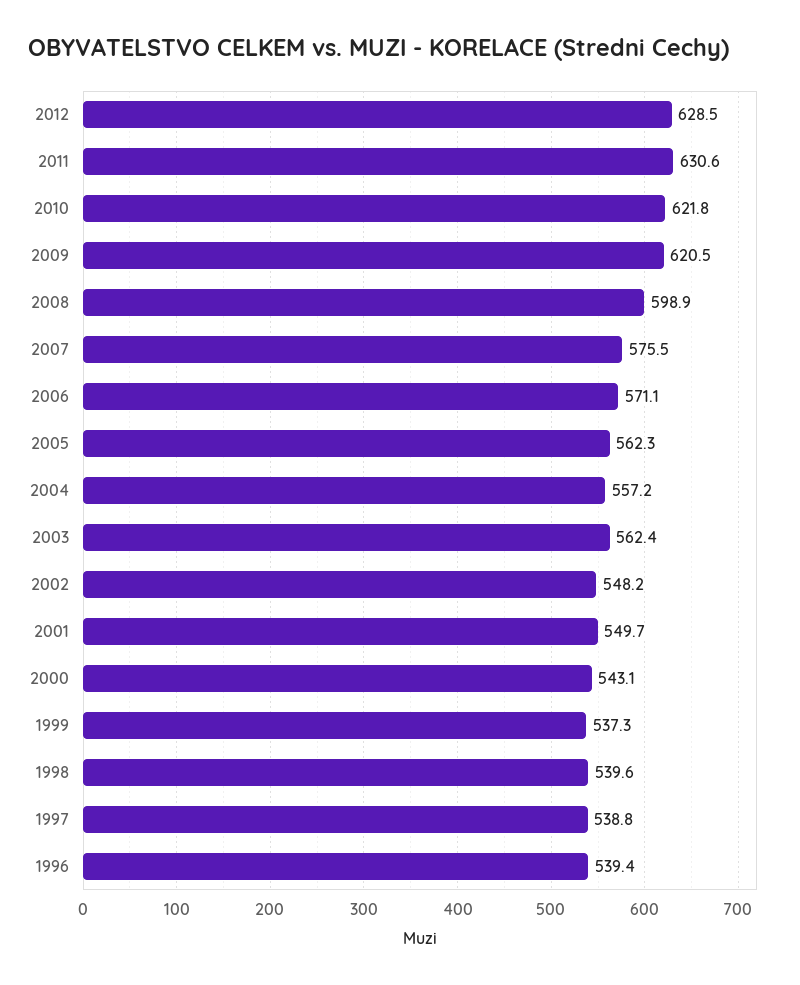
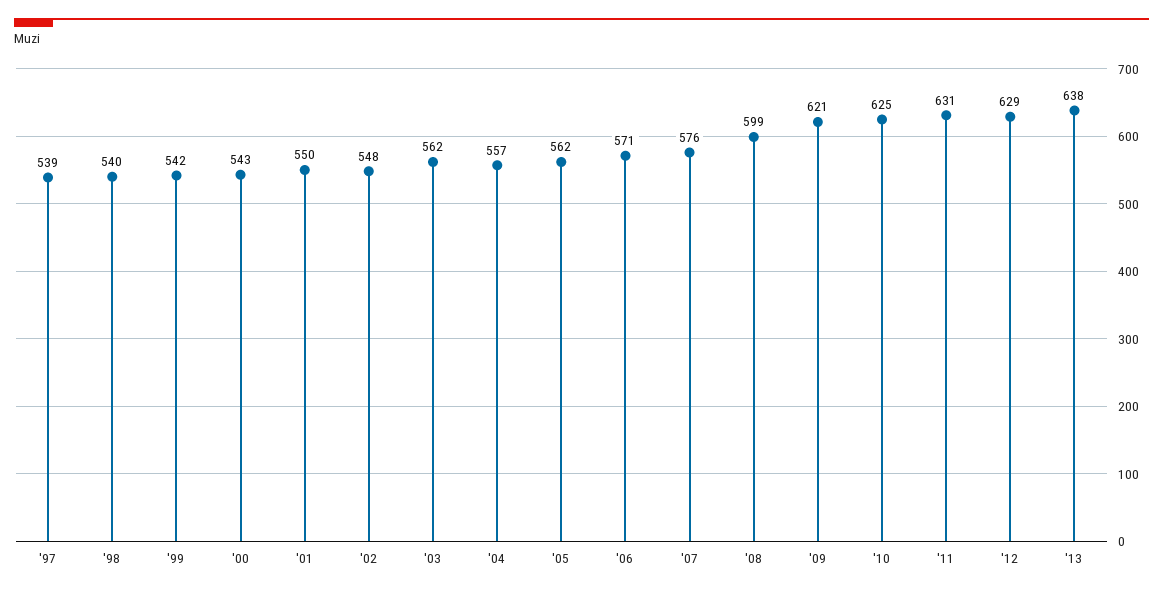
2010: 621.8 -> 625
1999: 537.3 -> 542
1996: 539.4 -> none
'13: none -> 638

